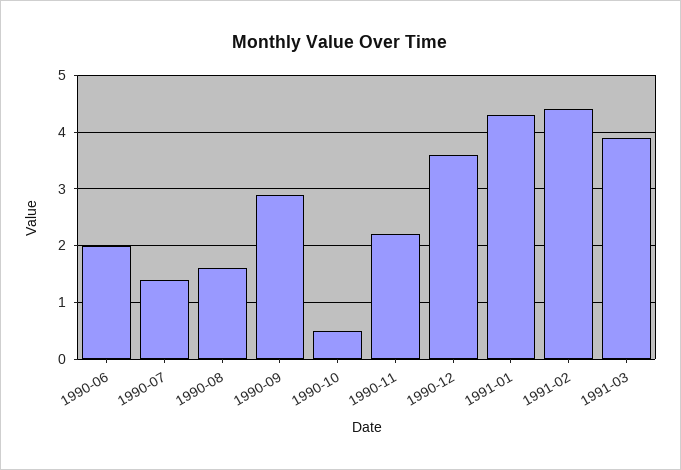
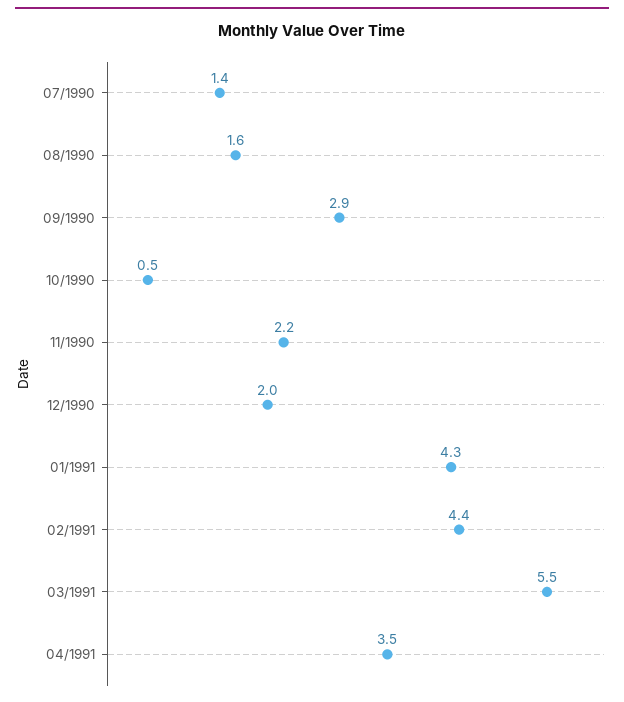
1990-06: 2 -> none
1990-12: 3.5 -> 2
1991-03: 4 -> 5.5
04/1991: none -> 3.5

